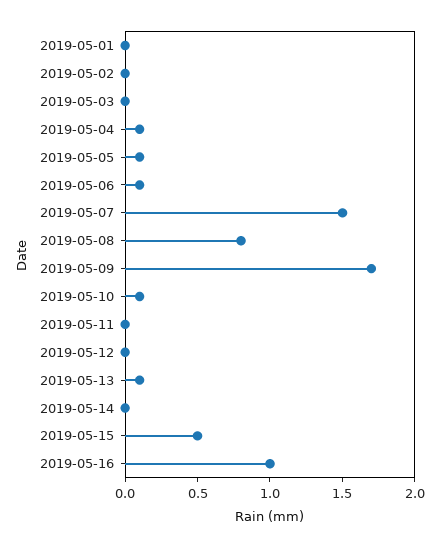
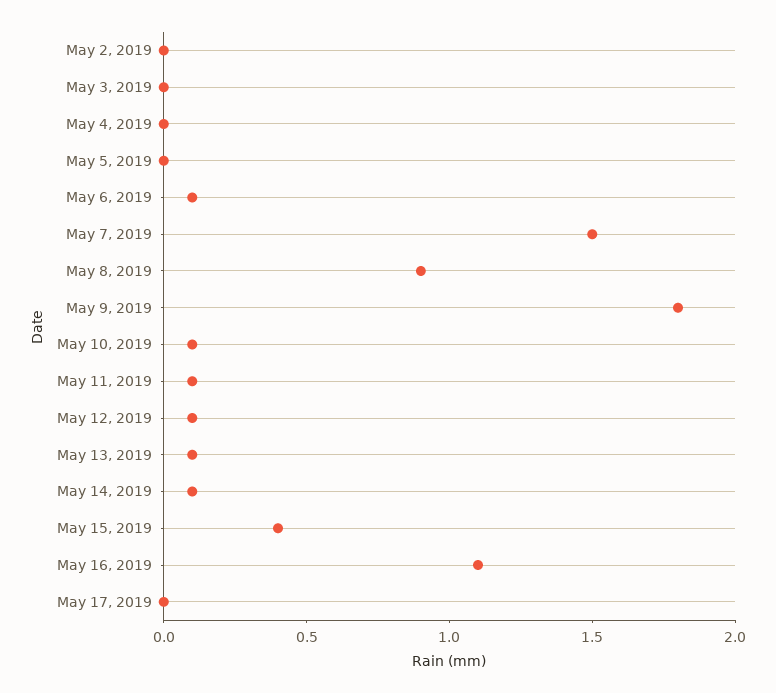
2019-05-01: 0 -> none
2019-05-04: 0.1 -> 0
2019-05-05: 0.1 -> 0
2019-05-08: 0.8 -> 0.9
2019-05-09: 1.7 -> 1.8
2019-05-11: 0 -> 0.1
2019-05-12: 0 -> 0.1
2019-05-14: 0 -> 0.1
2019-05-15: 0.5 -> 0.4
2019-05-16: 1 -> 1.1
May 17, 2019: none -> 0

